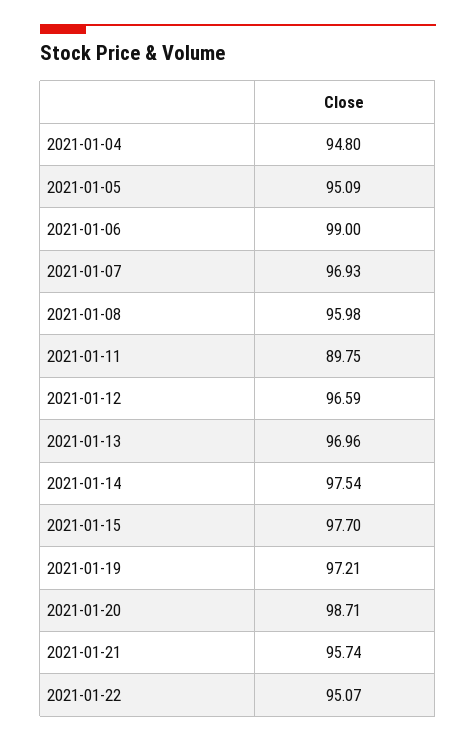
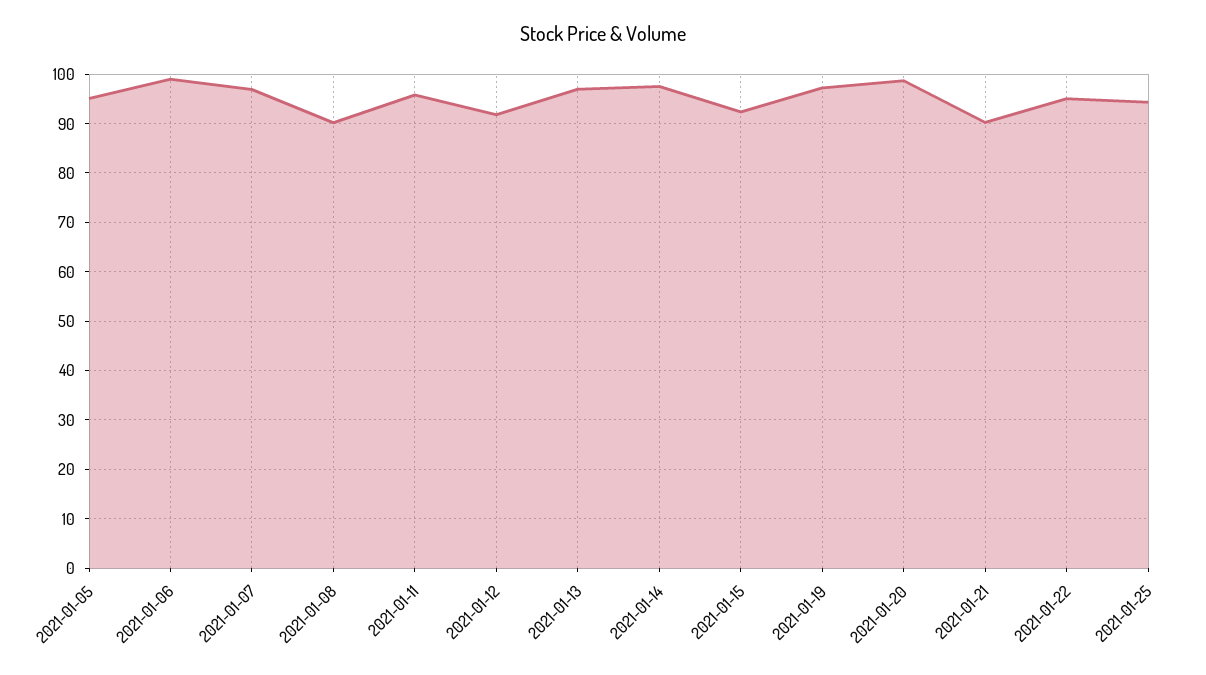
2021-01-04: 94.8 -> none
2021-01-08: 95.98 -> 90
2021-01-11: 89.75 -> 96
2021-01-12: 96.59 -> 92
2021-01-15: 97.7 -> 92
2021-01-21: 95.74 -> 90
2021-01-25: none -> 94

